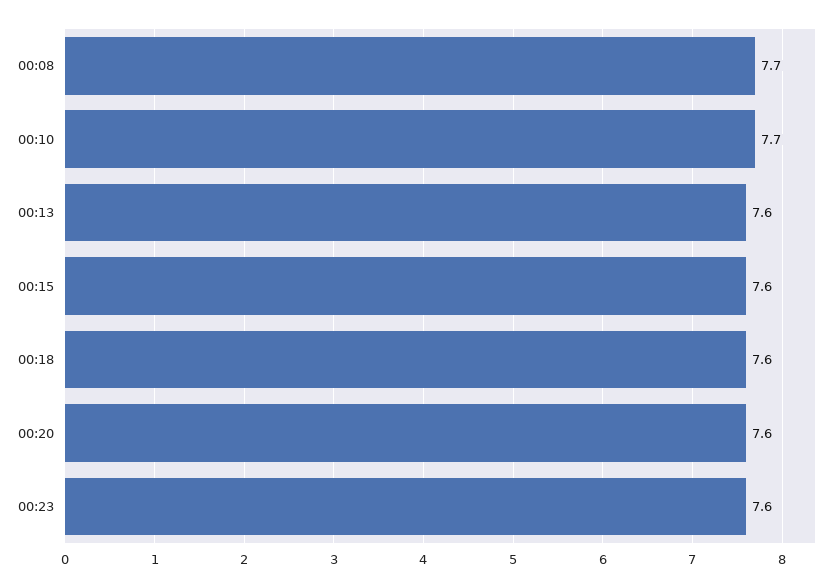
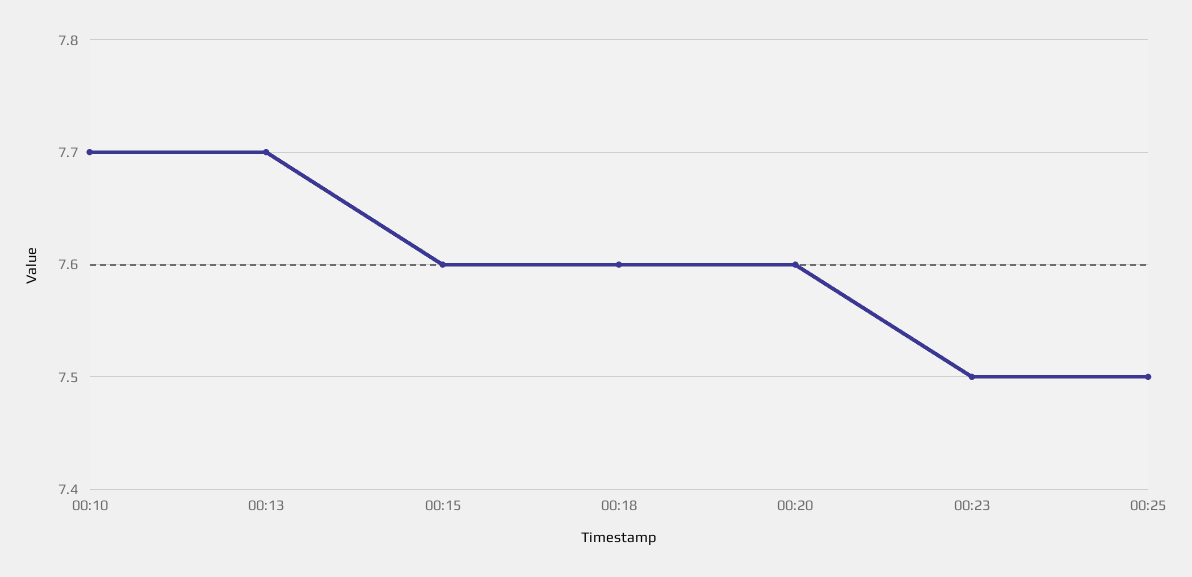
00:08: 7.7 -> none
00:13: 7.6 -> 7.7
00:23: 7.6 -> 7.5
00:25: none -> 7.5

